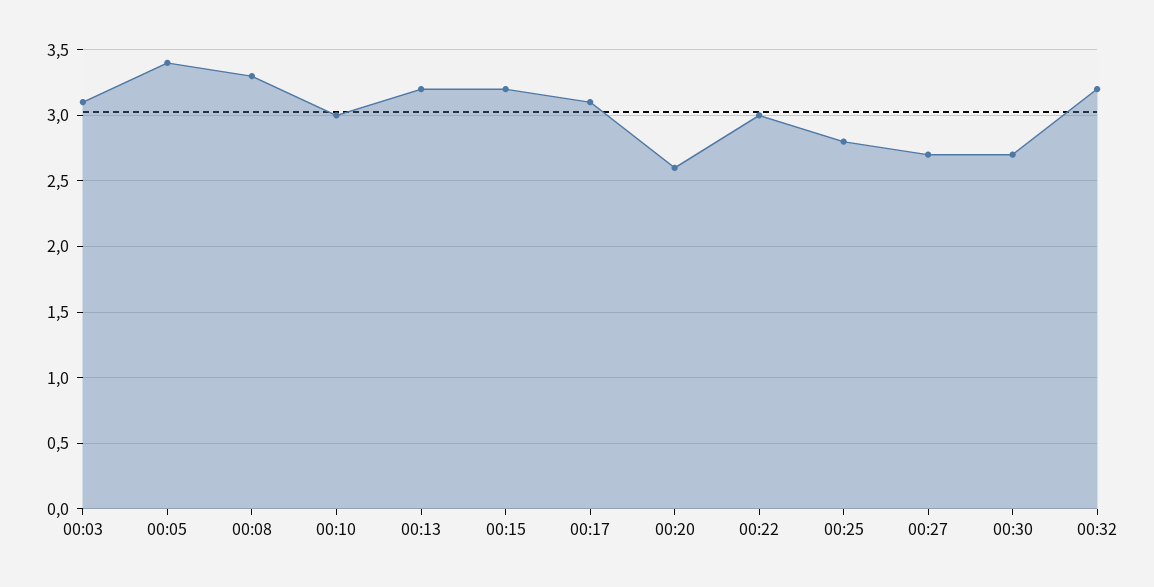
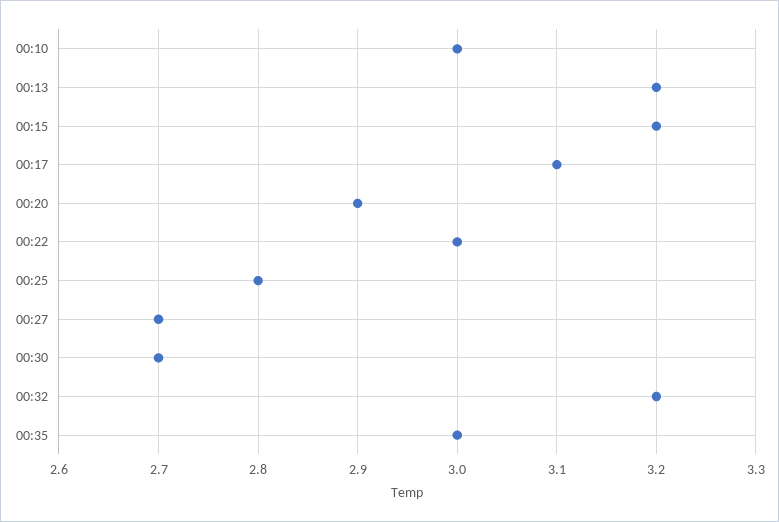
00:03: 3.1 -> none
00:05: 3.4 -> none
00:08: 3.3 -> none
00:20: 2.6 -> 2.9
00:35: none -> 3

